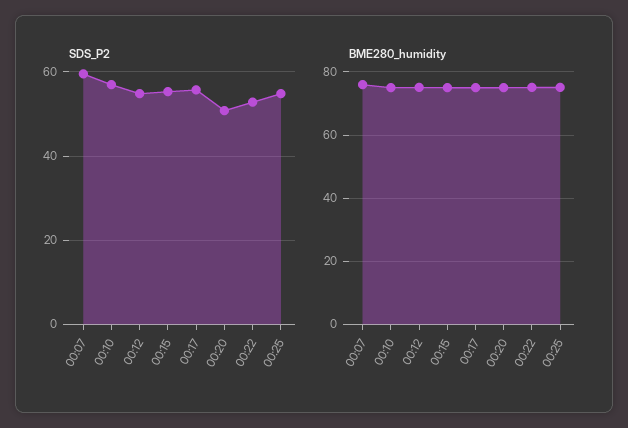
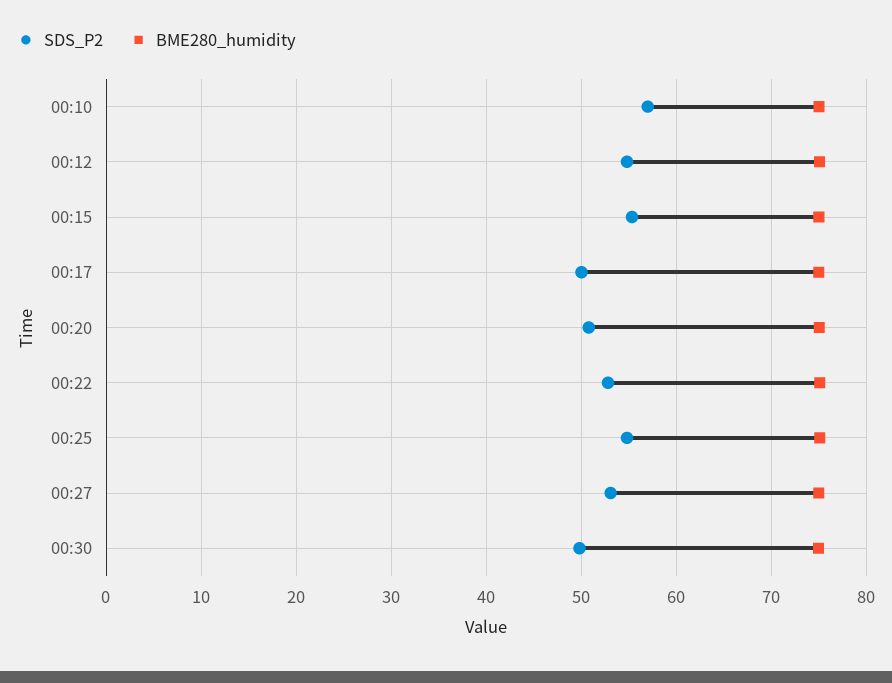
SDS_P2, 00:07: 60 -> none
SDS_P2, 00:17: 56 -> 50
BME280_humidity, 00:07: 76 -> none
SDS_P2, 00:27: none -> 53
BME280_humidity, 00:27: none -> 75
SDS_P2, 00:30: none -> 50
BME280_humidity, 00:30: none -> 75

